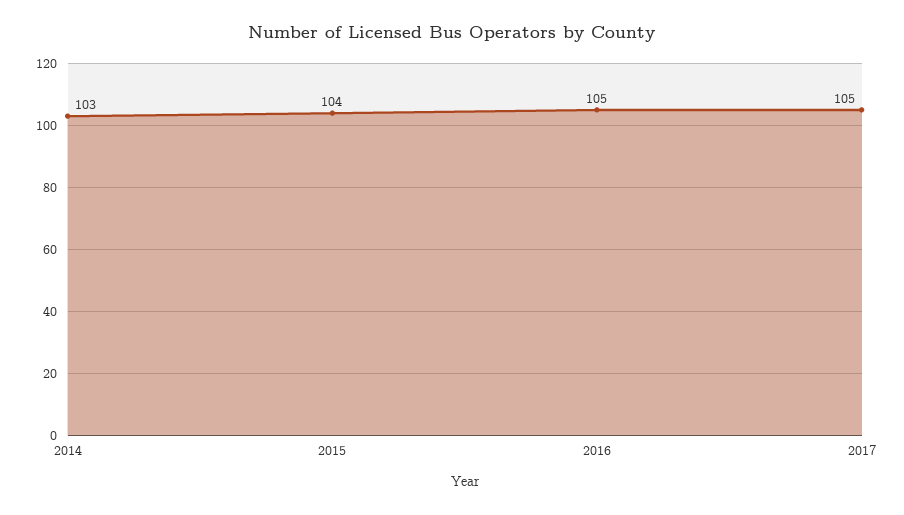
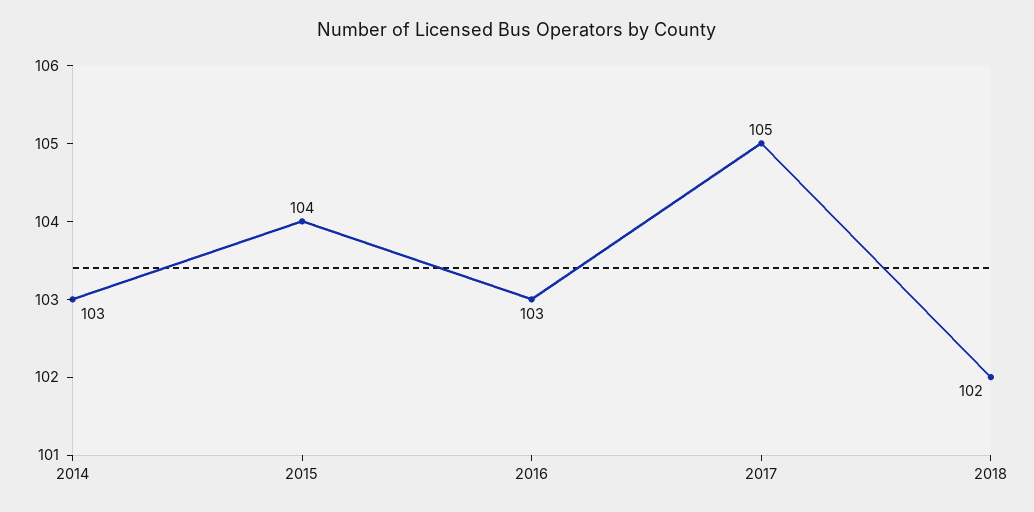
2016: 105 -> 103
2018: none -> 102

